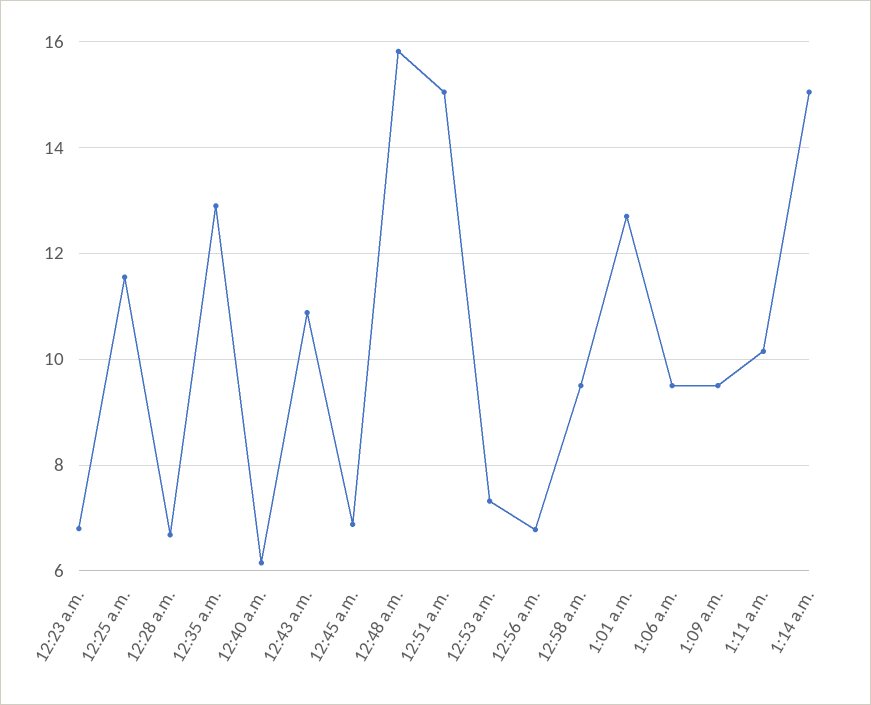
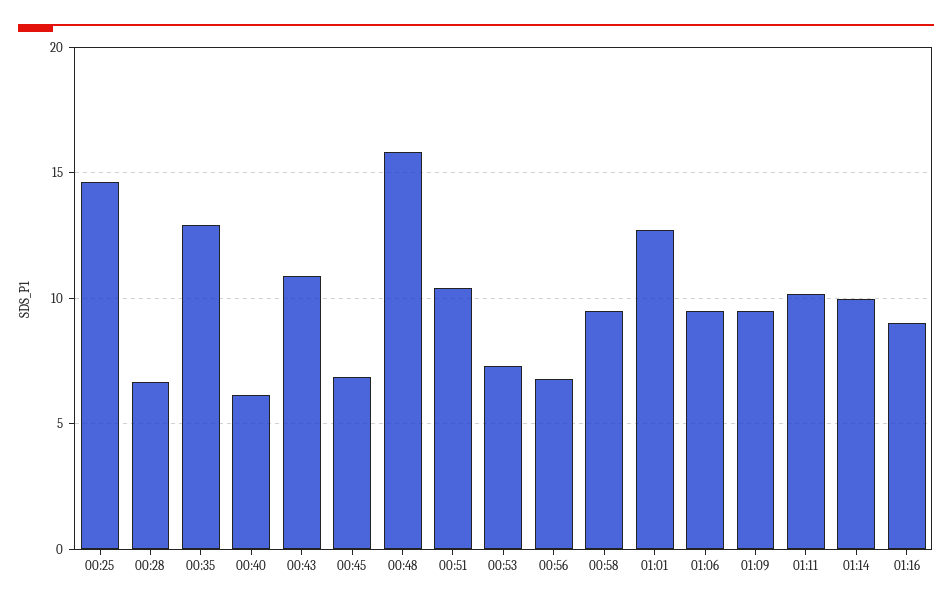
12:23 a.m.: 6.8 -> none
12:25 a.m.: 11.6 -> 14.5
12:51 a.m.: 15 -> 10.5
1:14 a.m.: 15 -> 10
01:16: none -> 9

